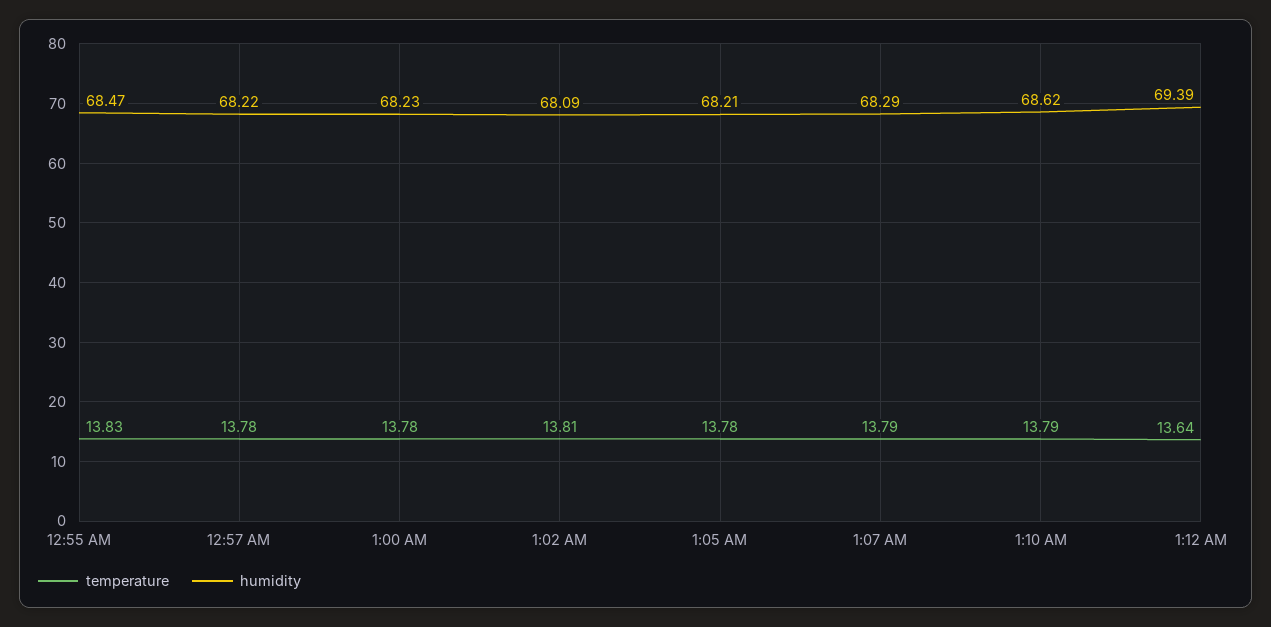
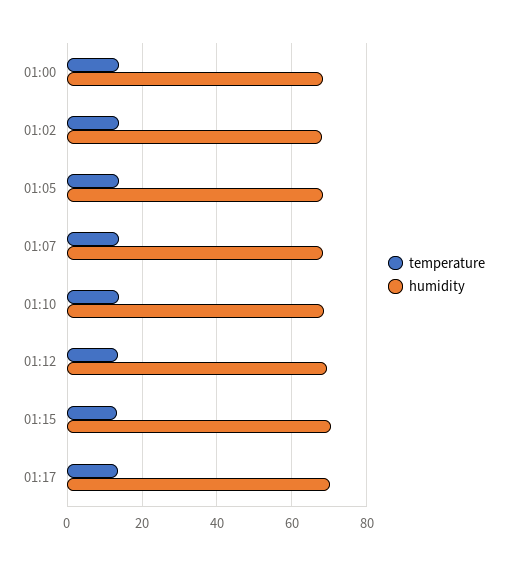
temperature, 12:55 AM: 13.83 -> none
humidity, 12:55 AM: 68.47 -> none
temperature, 12:57 AM: 13.78 -> none
humidity, 12:57 AM: 68.22 -> none
temperature, 01:15: none -> 14
humidity, 01:15: none -> 70
temperature, 01:17: none -> 14
humidity, 01:17: none -> 70

